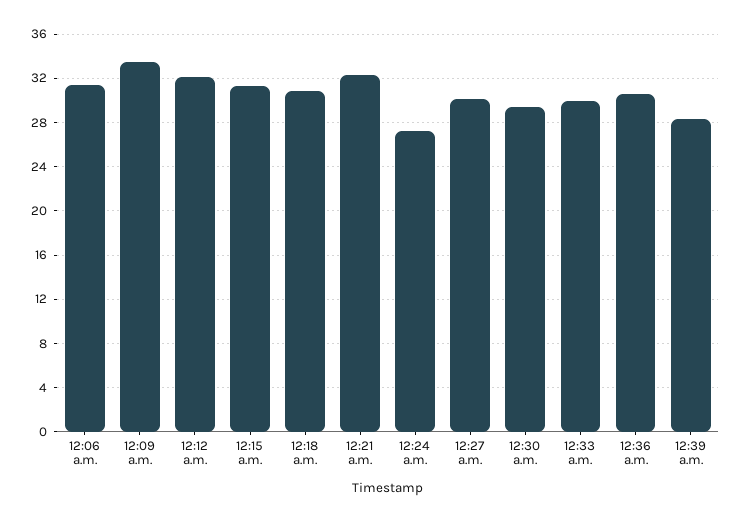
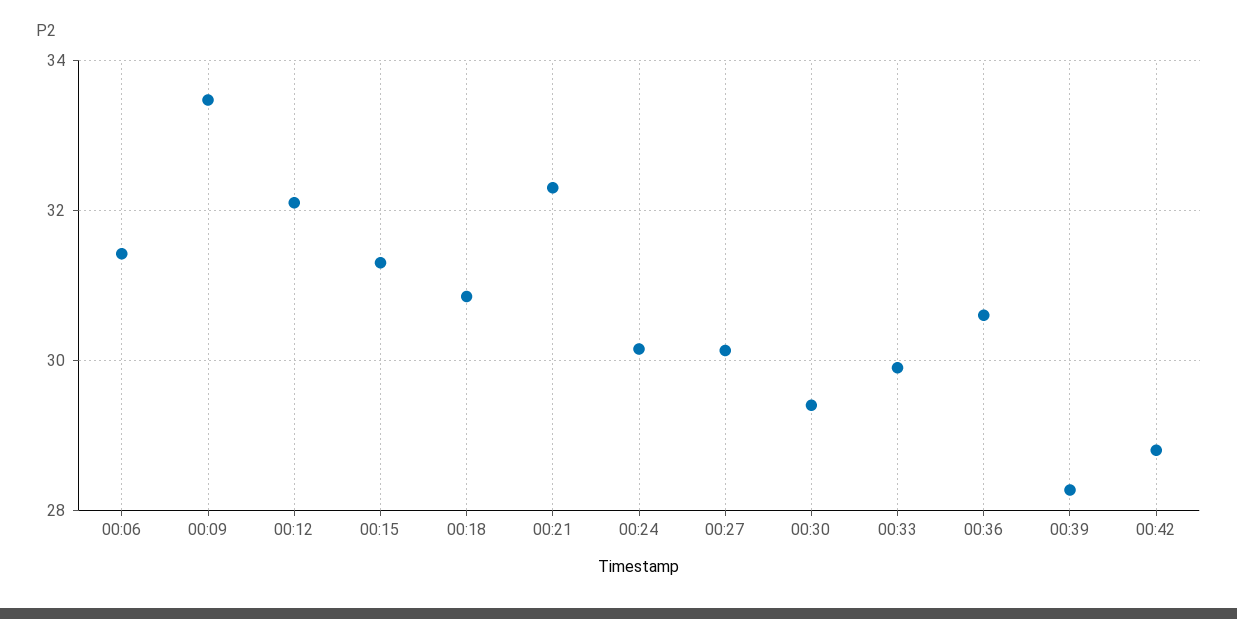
12:24 a.m.: 27 -> 30.2
00:42: none -> 28.8

